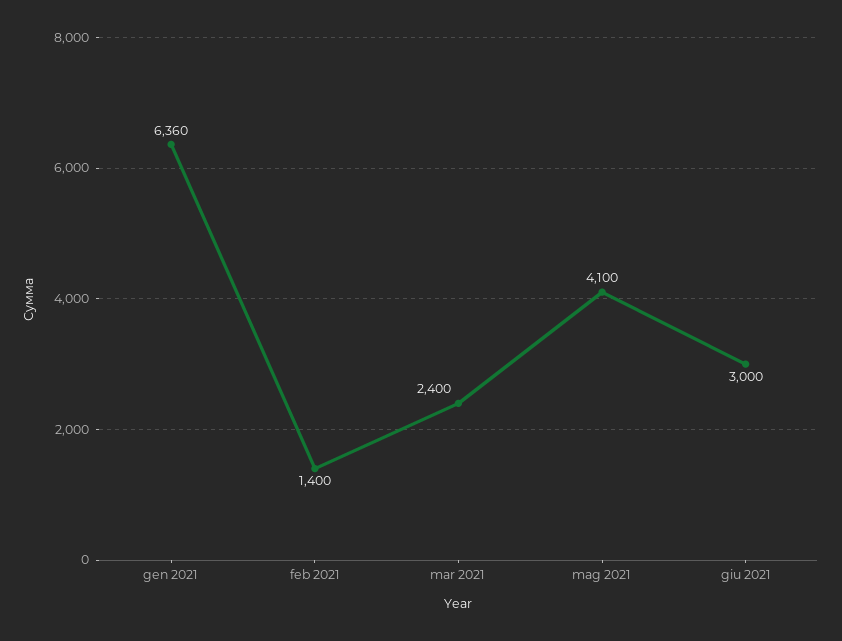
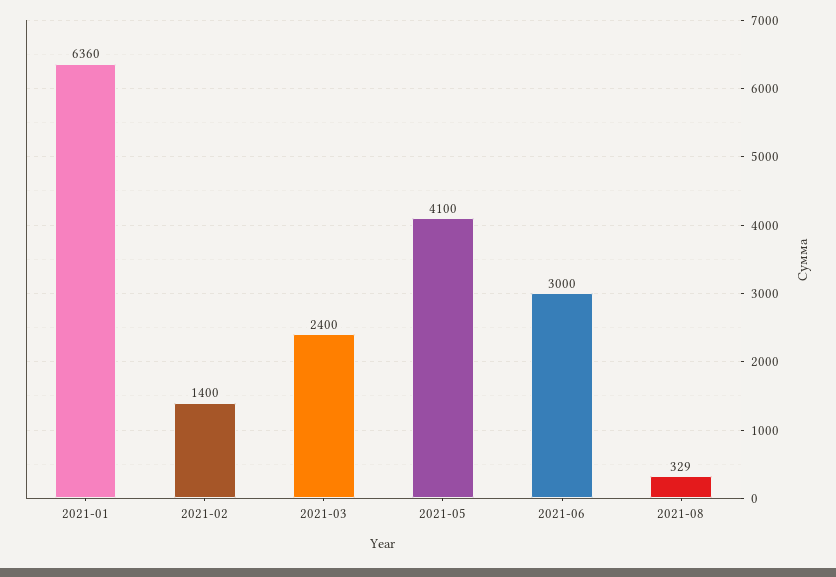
2021-08: none -> 329

